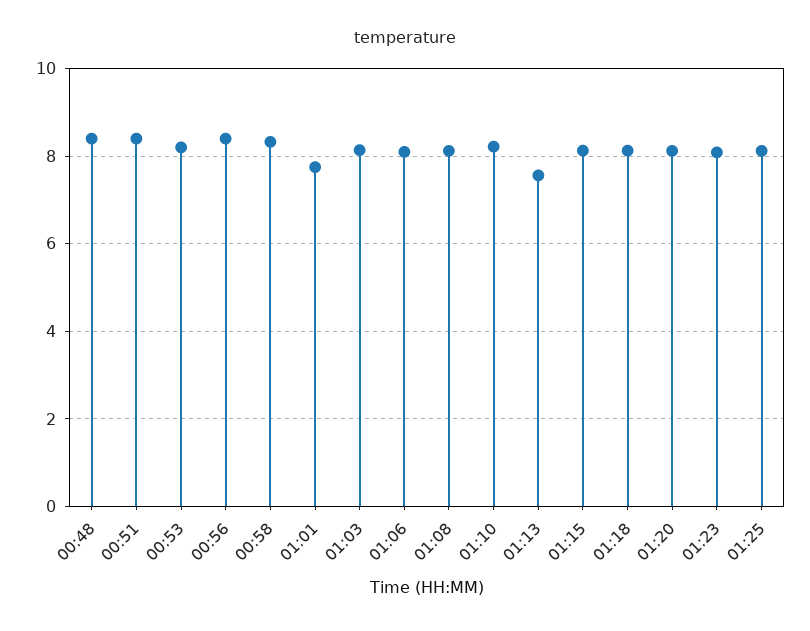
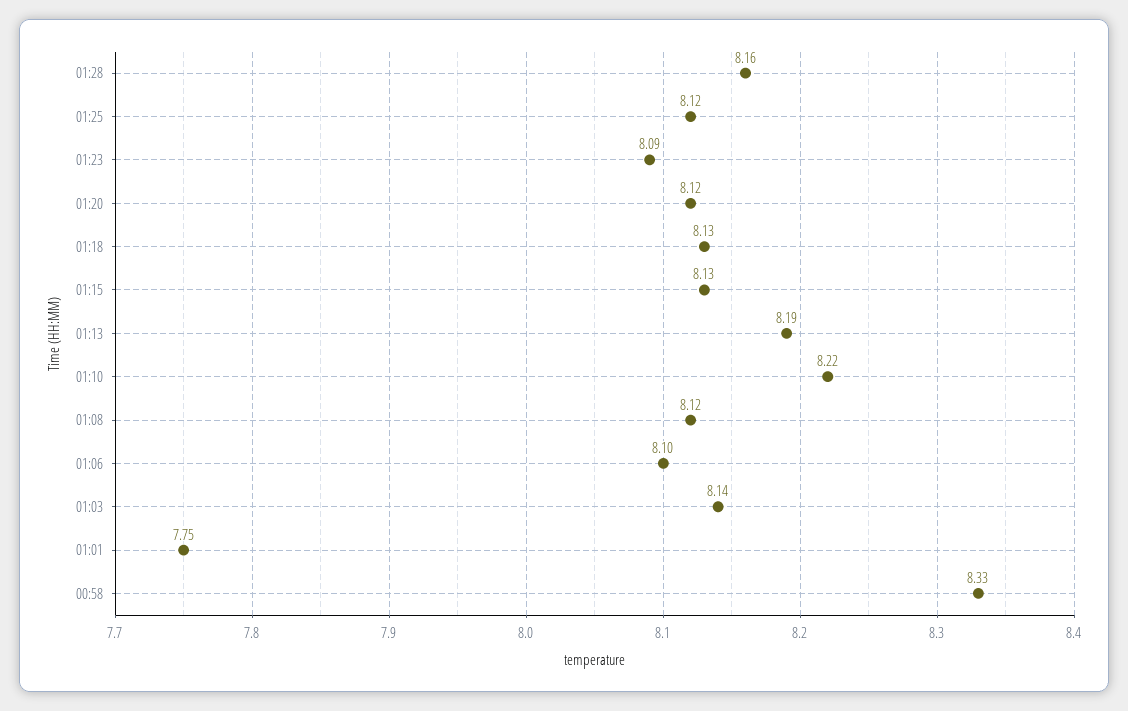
00:48: 8.4 -> none
00:51: 8.4 -> none
00:53: 8.2 -> none
00:56: 8.4 -> none
01:13: 7.6 -> 8.19
01:28: none -> 8.16

